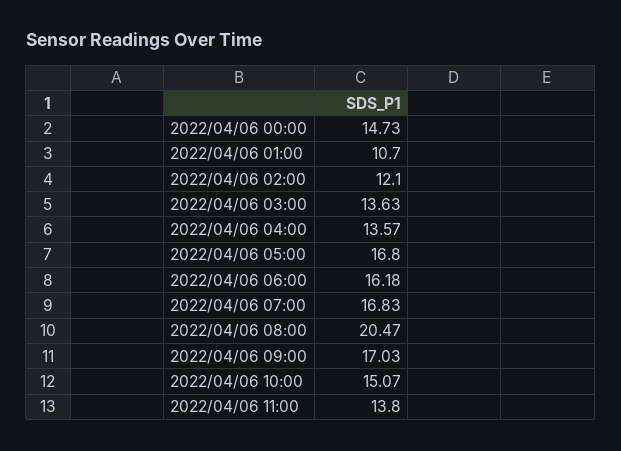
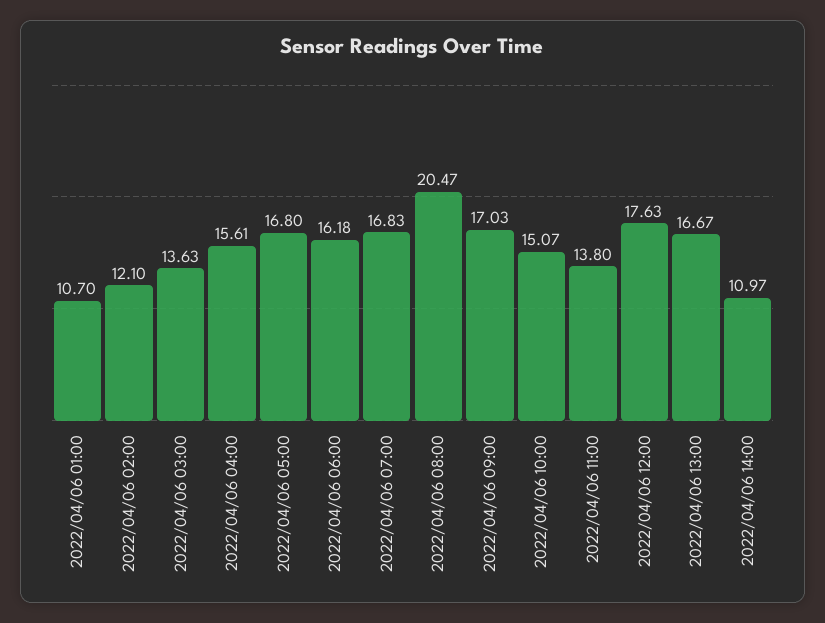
2022/04/06 00:00: 14.73 -> none
2022/04/06 04:00: 13.57 -> 15.61
2022/04/06 12:00: none -> 17.63
2022/04/06 13:00: none -> 16.67
2022/04/06 14:00: none -> 10.97

